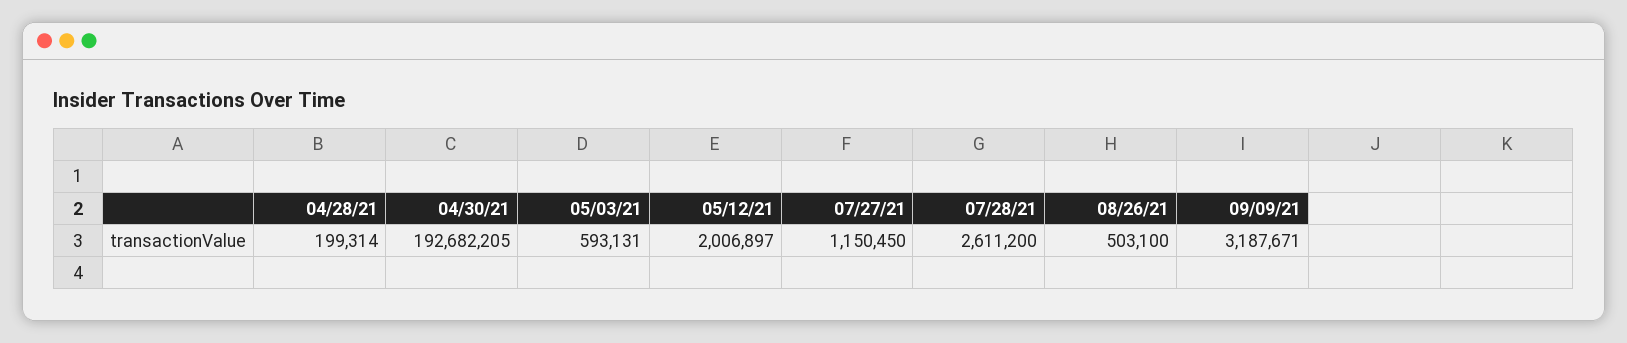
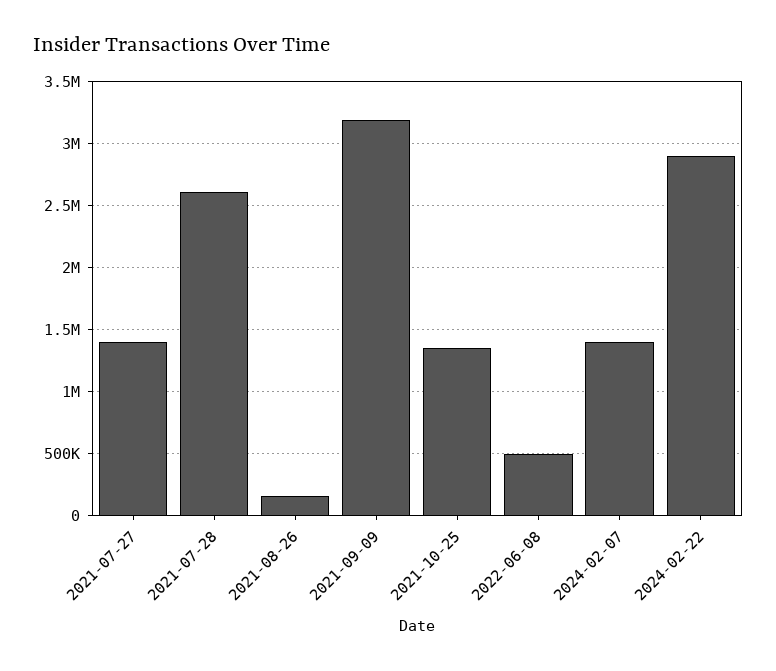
04/28/21: 199314 -> none
04/30/21: 192682205 -> none
05/03/21: 593131 -> none
05/12/21: 2006897 -> none
07/27/21: 1150450 -> 1400000
08/26/21: 503100 -> 150000
2021-10-25: none -> 1350000
2022-06-08: none -> 500000
2024-02-07: none -> 1400000
2024-02-22: none -> 2900000

